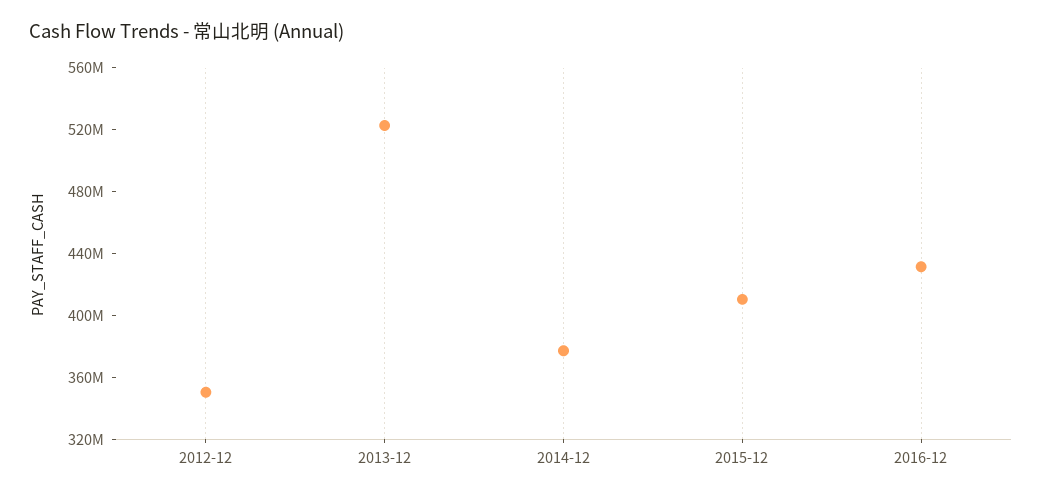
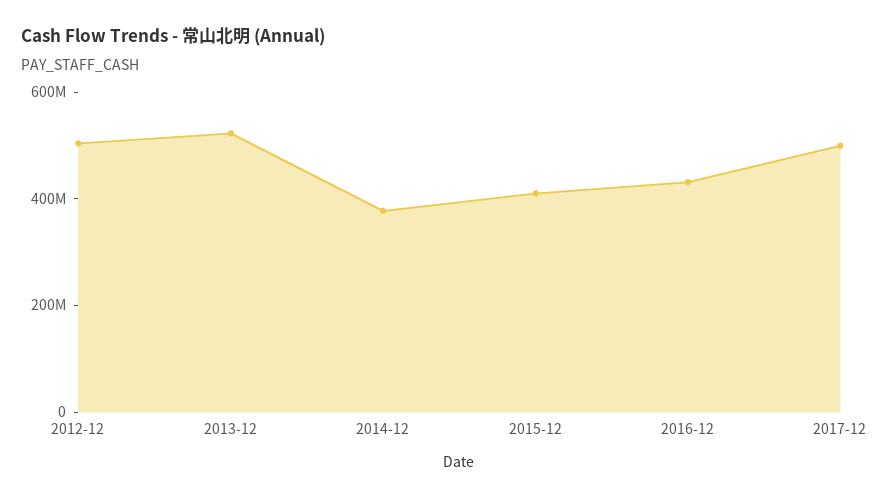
2012-12: 350000000 -> 500000000
2017-12: none -> 500000000

